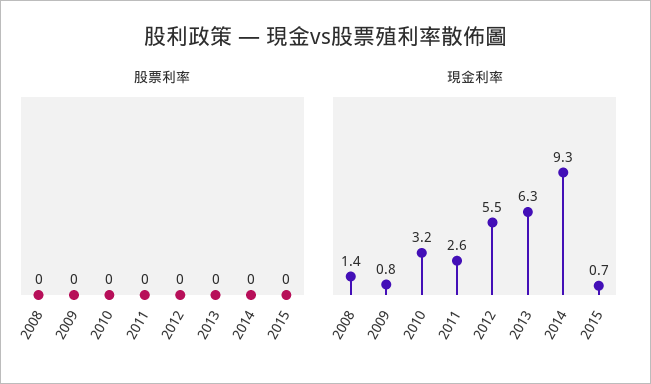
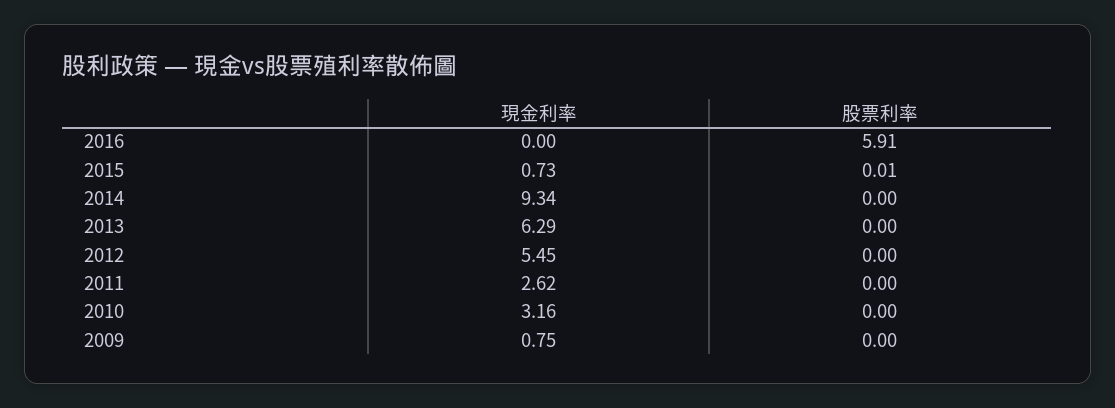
股票利率, 2008: 0 -> none
股票利率, 2015: 0 -> 0.01
現金利率, 2008: 1.4 -> none
現金利率, 2016: none -> 0
股票利率, 2016: none -> 5.91

